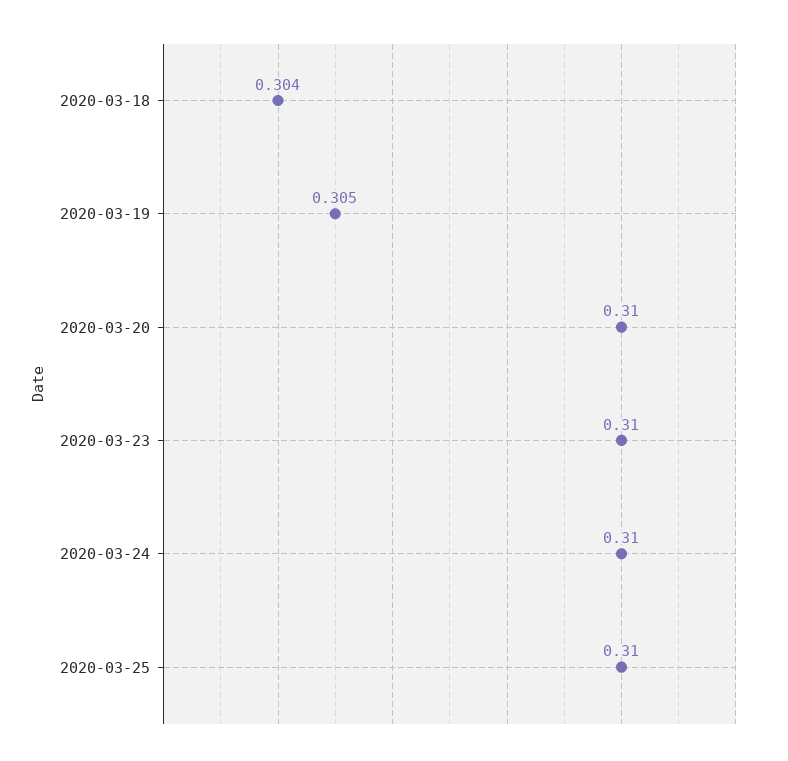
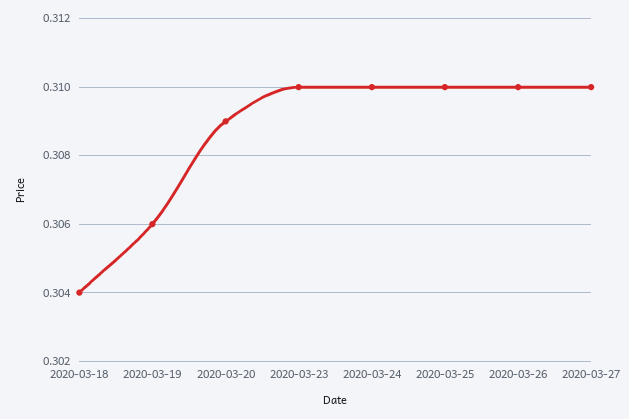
2020-03-19: 0.305 -> 0.306
2020-03-20: 0.31 -> 0.309
2020-03-26: none -> 0.31
2020-03-27: none -> 0.31

